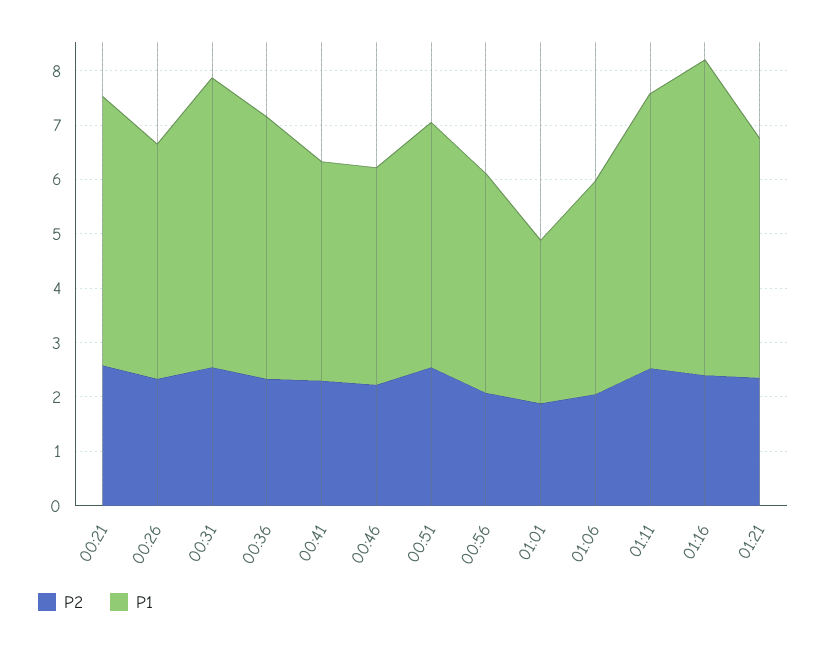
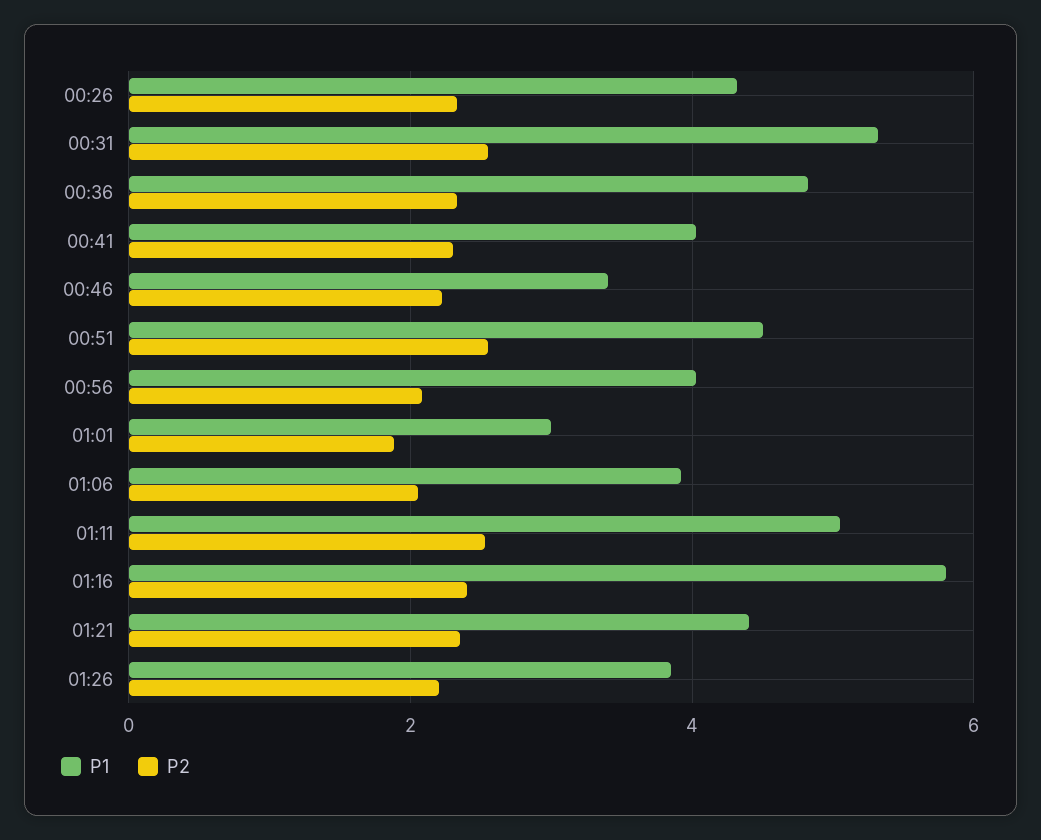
P2, 00:21: 2.6 -> none
P1, 00:21: 5 -> none
P1, 00:46: 4 -> 3.4
P1, 01:26: none -> 3.8
P2, 01:26: none -> 2.2

